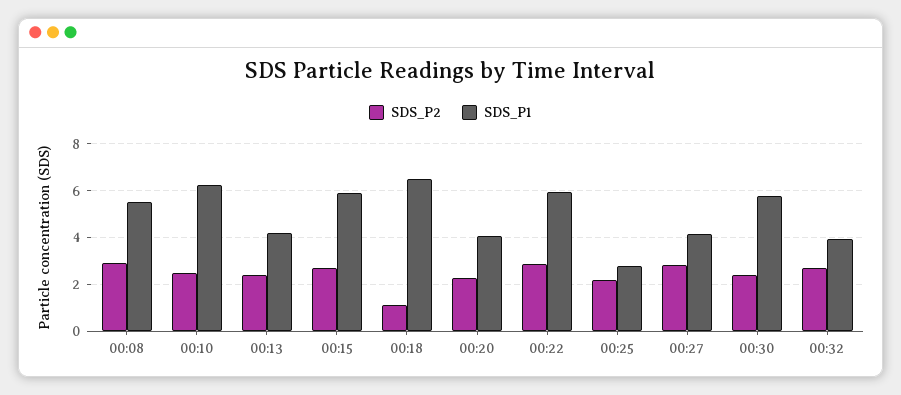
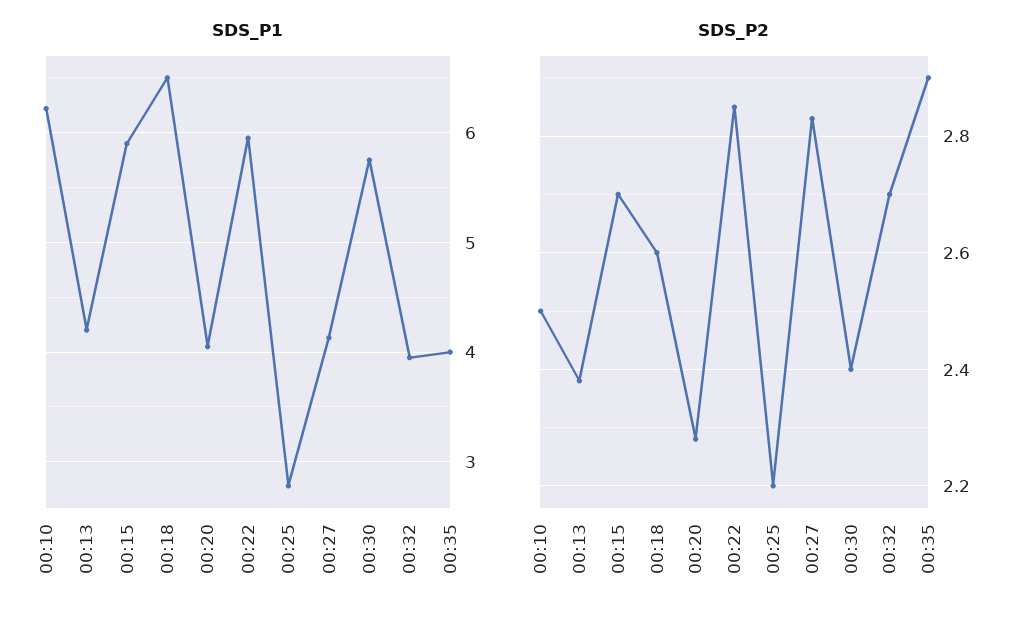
SDS_P2, 00:08: 3 -> none
SDS_P1, 00:08: 5.5 -> none
SDS_P2, 00:18: 1 -> 2.6
SDS_P1, 00:35: none -> 4
SDS_P2, 00:35: none -> 2.9

